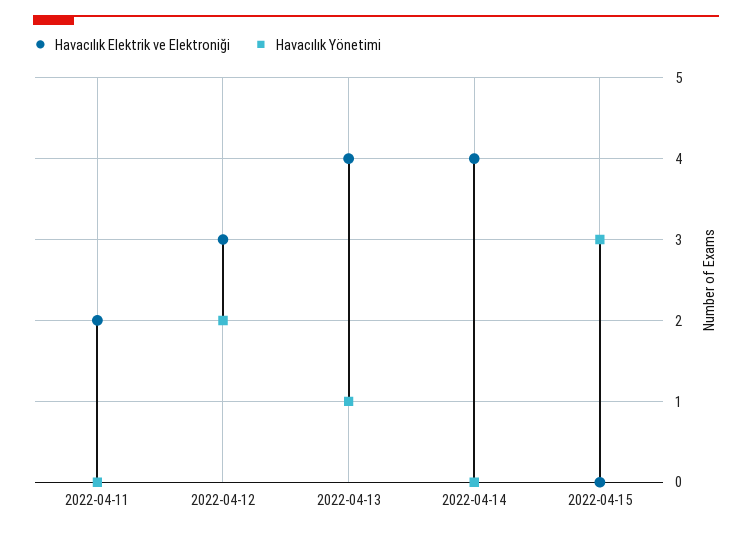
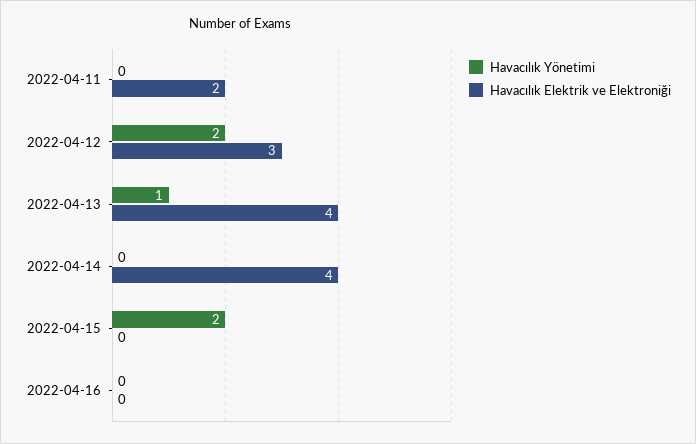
Havacılık Yönetimi, 2022-04-15: 3 -> 2
Havacılık Yönetimi, 2022-04-16: none -> 0
Havacılık Elektrik ve Elektroniği, 2022-04-16: none -> 0

